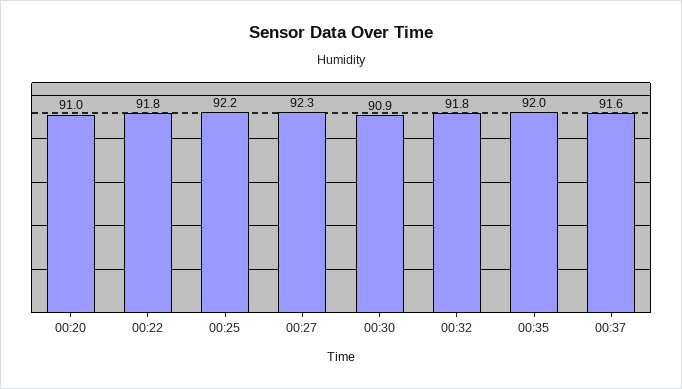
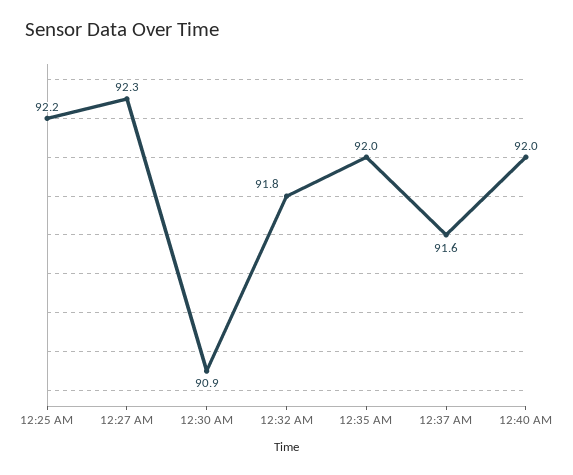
00:20: 91 -> none
00:22: 91.8 -> none
12:40 AM: none -> 92

